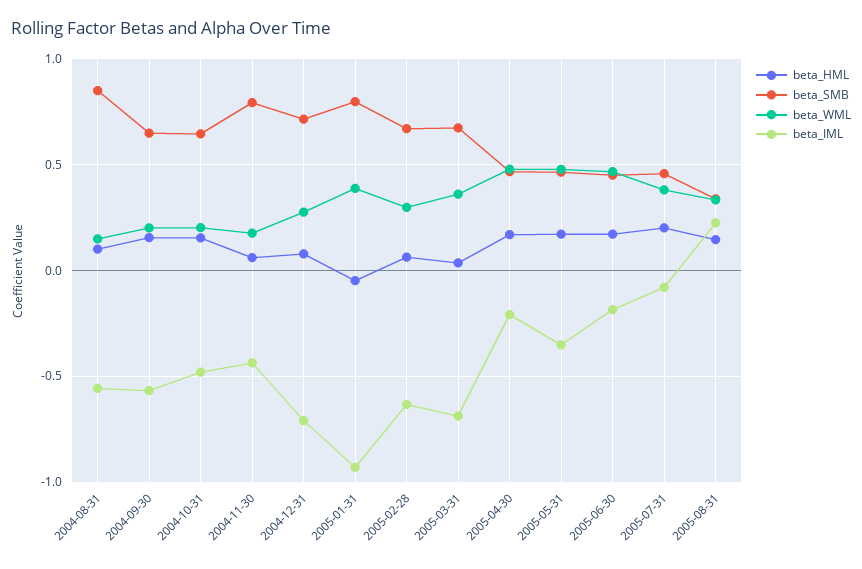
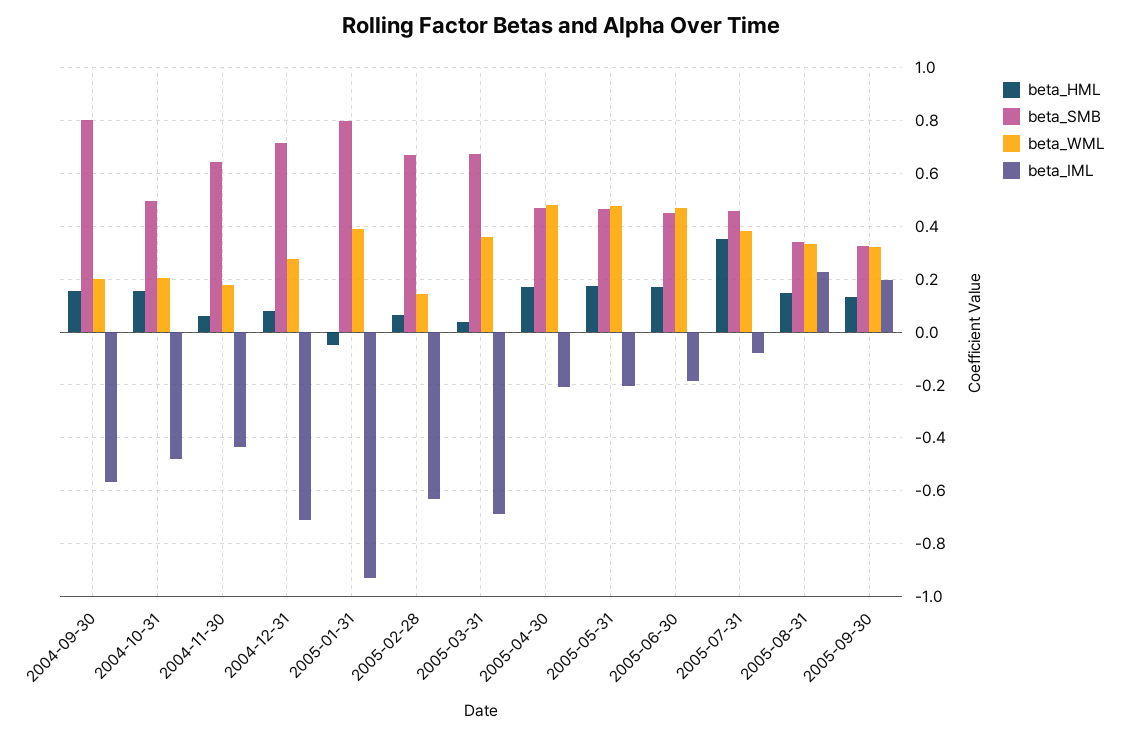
beta_HML, 2004-08-31: 0.1 -> none
beta_SMB, 2004-08-31: 0.85 -> none
beta_WML, 2004-08-31: 0.15 -> none
beta_IML, 2004-08-31: -0.55 -> none
beta_SMB, 2004-09-30: 0.65 -> 0.8
beta_SMB, 2004-10-31: 0.65 -> 0.5
beta_SMB, 2004-11-30: 0.8 -> 0.65
beta_WML, 2005-02-28: 0.3 -> 0.15
beta_IML, 2005-05-31: -0.35 -> -0.2
beta_HML, 2005-07-31: 0.2 -> 0.35
beta_HML, 2005-09-30: none -> 0.125
beta_SMB, 2005-09-30: none -> 0.325
beta_WML, 2005-09-30: none -> 0.325
beta_IML, 2005-09-30: none -> 0.2

